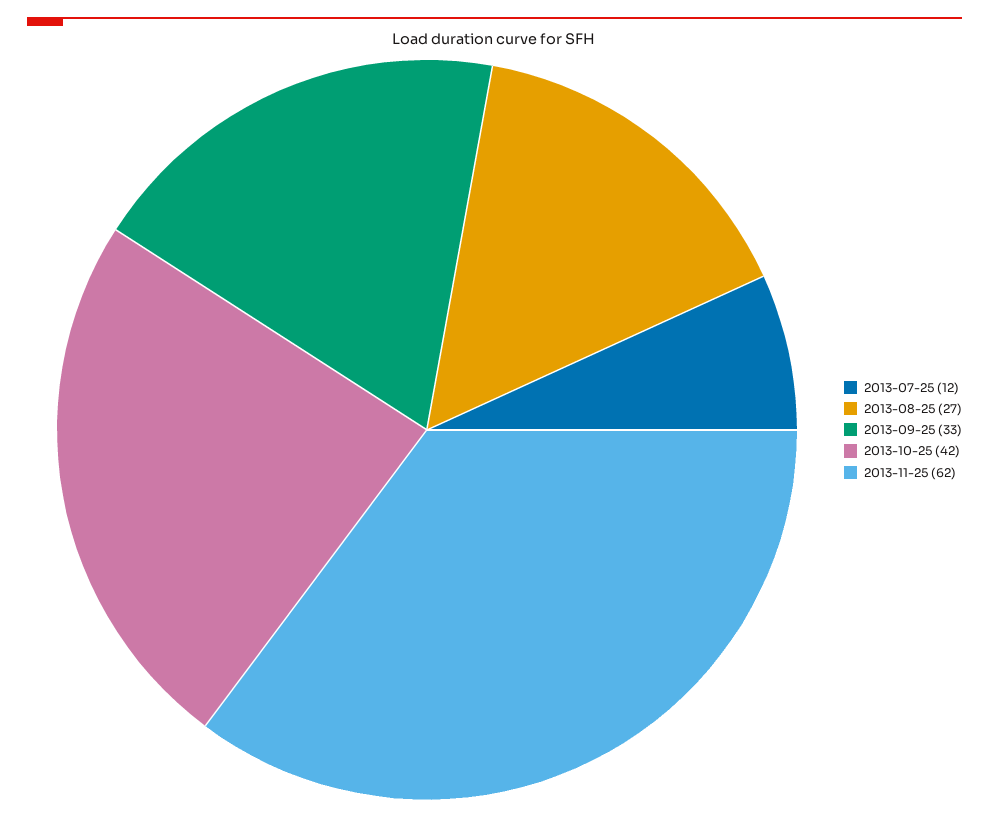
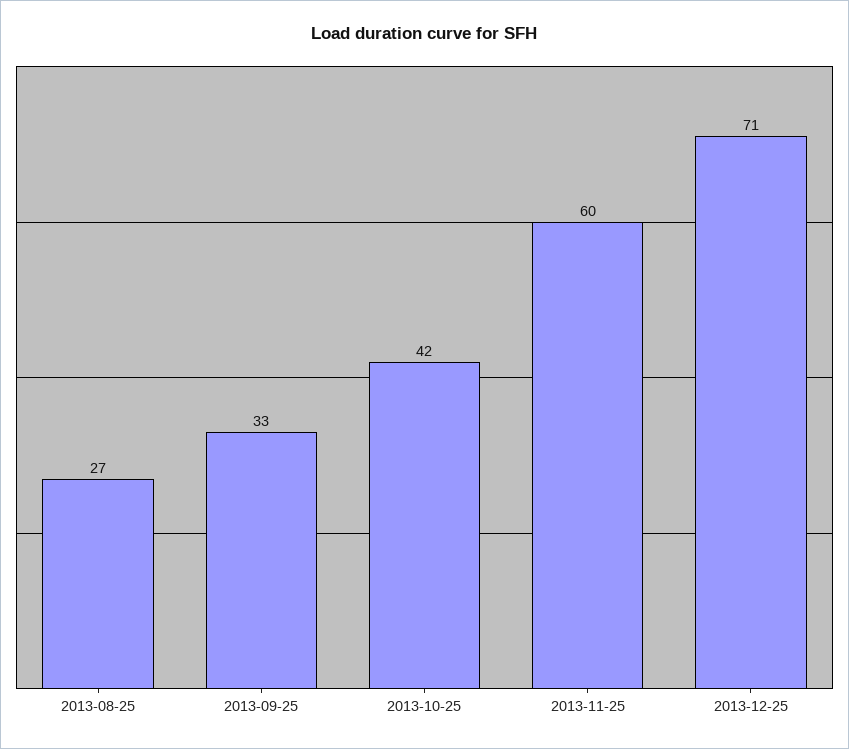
2013-07-25: 12 -> none
2013-11-25: 62 -> 60
2013-12-25: none -> 71

